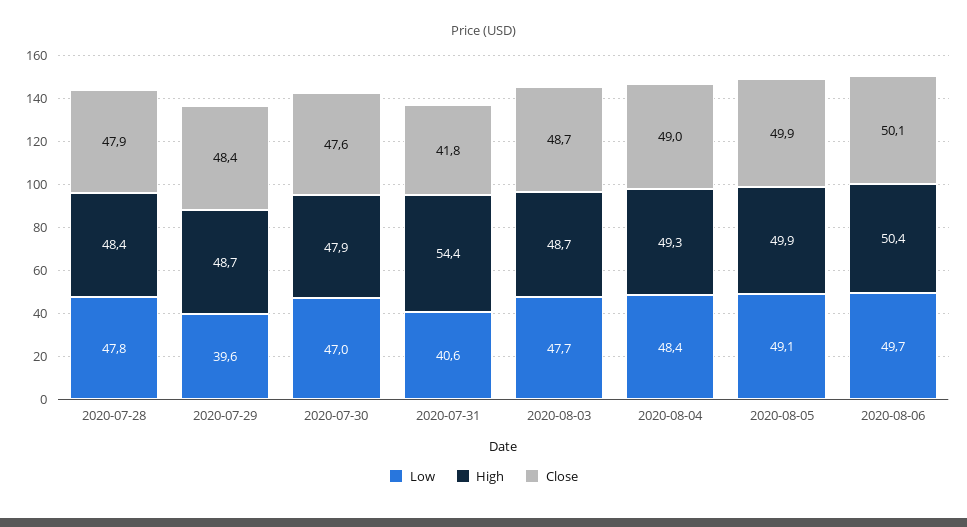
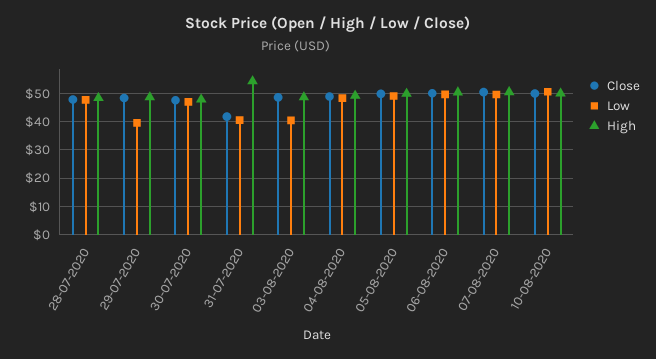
Low, 2020-08-03: 47.7 -> 40
Close, 07-08-2020: none -> 50
Low, 07-08-2020: none -> 50
High, 07-08-2020: none -> 50
Close, 10-08-2020: none -> 50
Low, 10-08-2020: none -> 50
High, 10-08-2020: none -> 50

